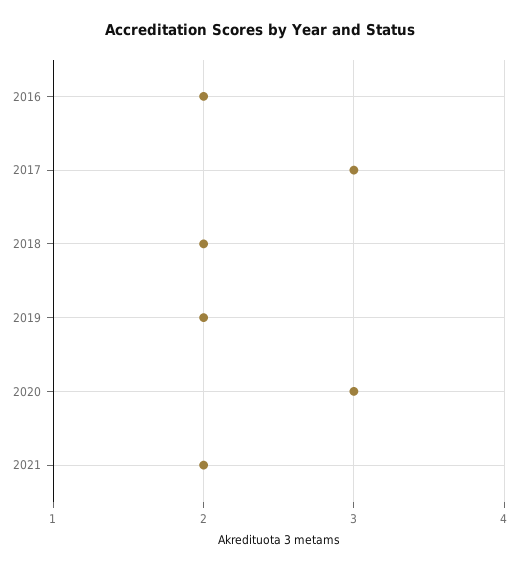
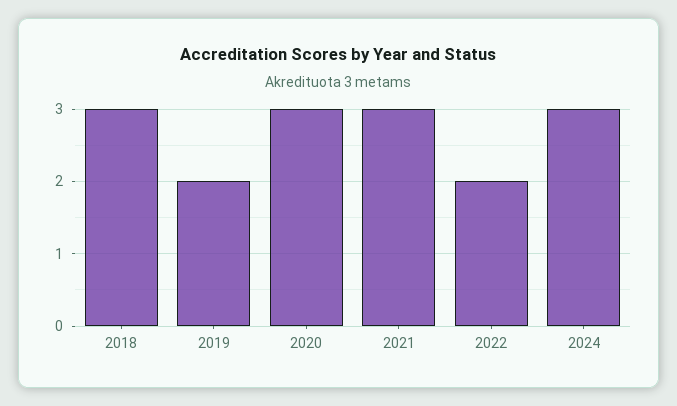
2016: 2 -> none
2017: 3 -> none
2018: 2 -> 3
2021: 2 -> 3
2022: none -> 2
2024: none -> 3

